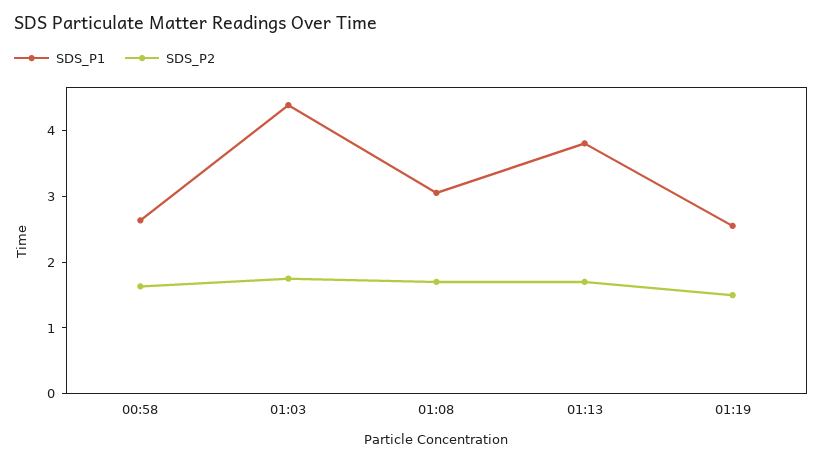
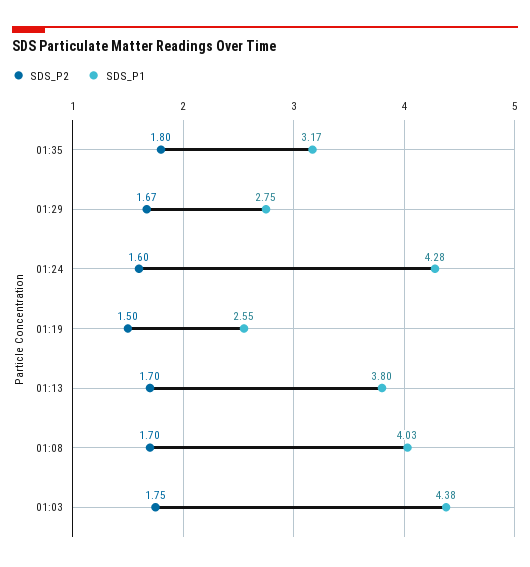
SDS_P1, 00:58: 2.6 -> none
SDS_P2, 00:58: 1.6 -> none
SDS_P1, 01:08: 3 -> 4.03
SDS_P2, 01:35: none -> 1.8
SDS_P1, 01:35: none -> 3.17
SDS_P2, 01:29: none -> 1.67
SDS_P1, 01:29: none -> 2.75
SDS_P2, 01:24: none -> 1.6
SDS_P1, 01:24: none -> 4.28

